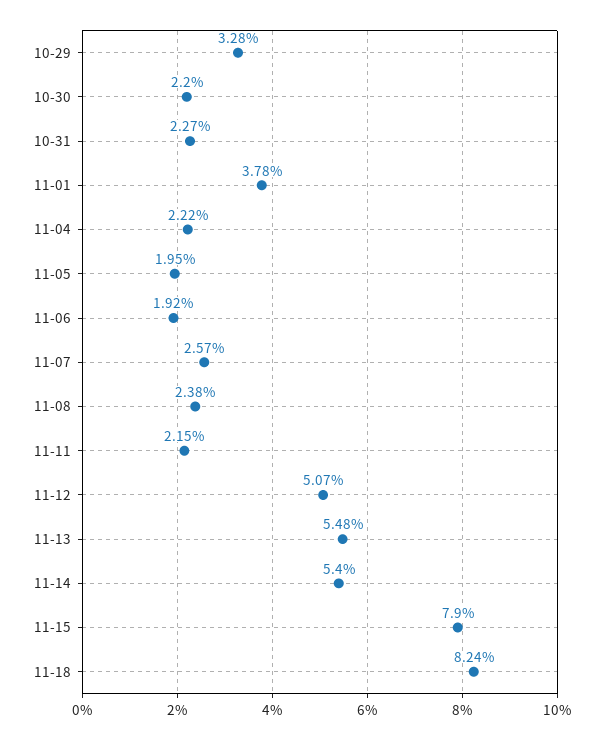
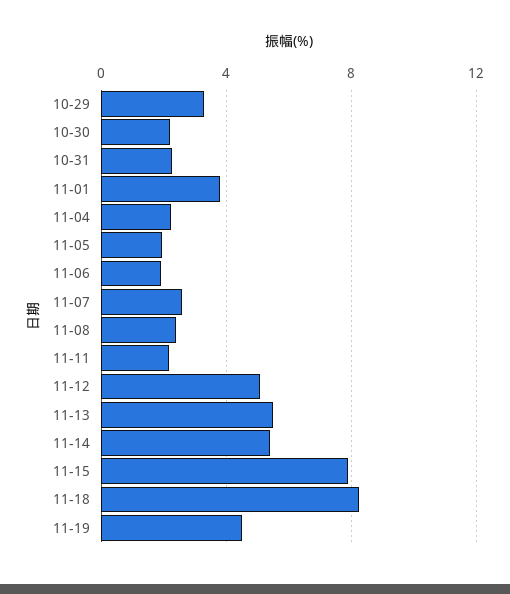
11-19: none -> 4.5

